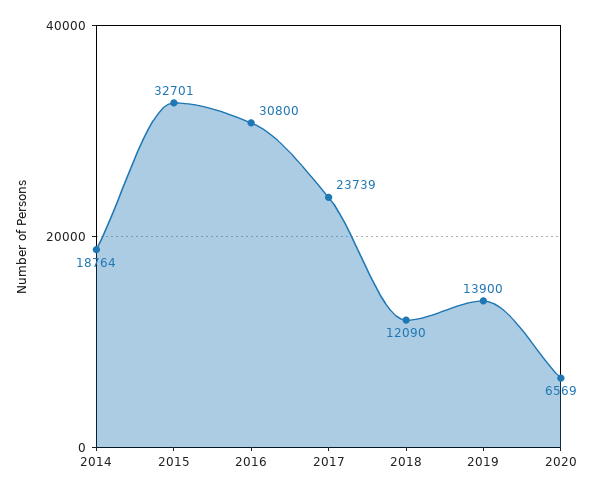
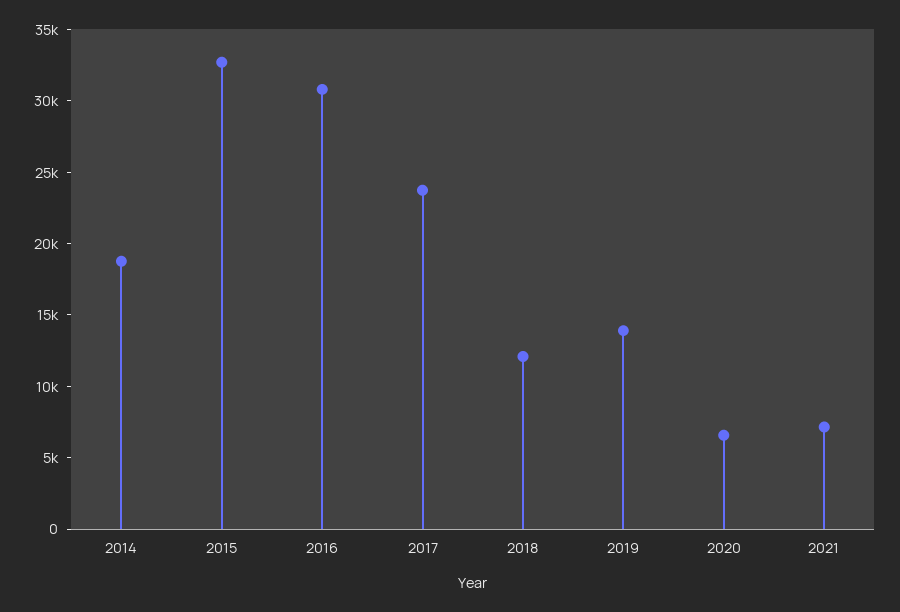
2021: none -> 7000

